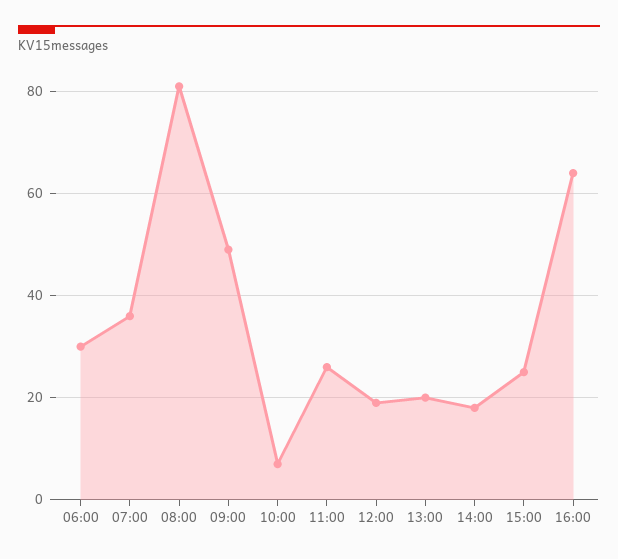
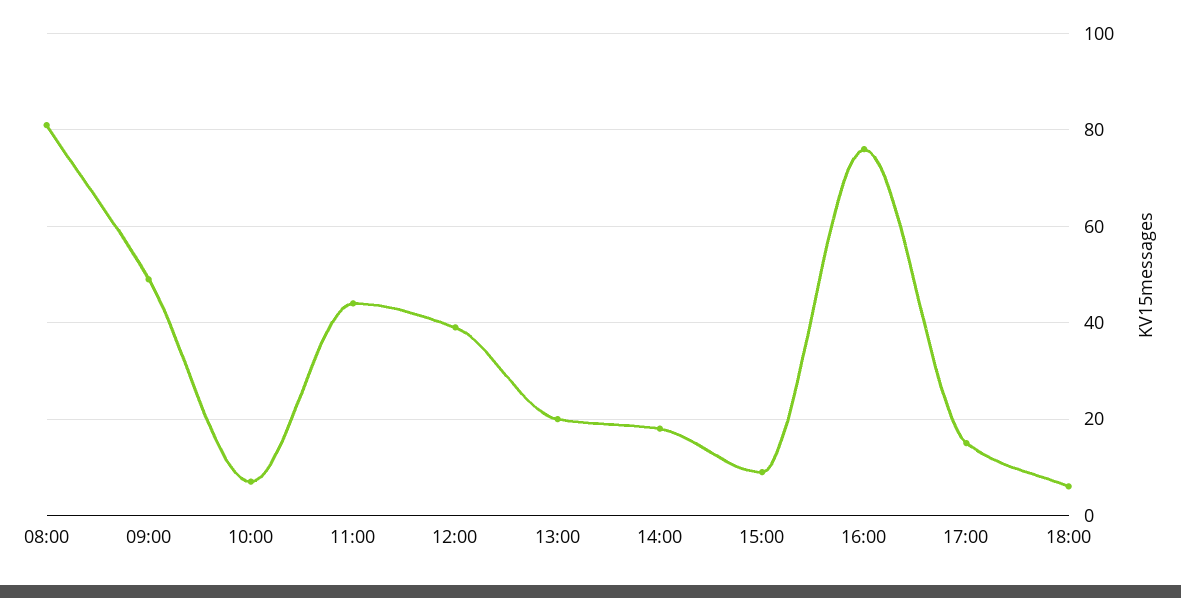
06:00: 30 -> none
07:00: 35 -> none
11:00: 25 -> 45
12:00: 20 -> 40
15:00: 25 -> 10
16:00: 65 -> 75
17:00: none -> 15
18:00: none -> 5

